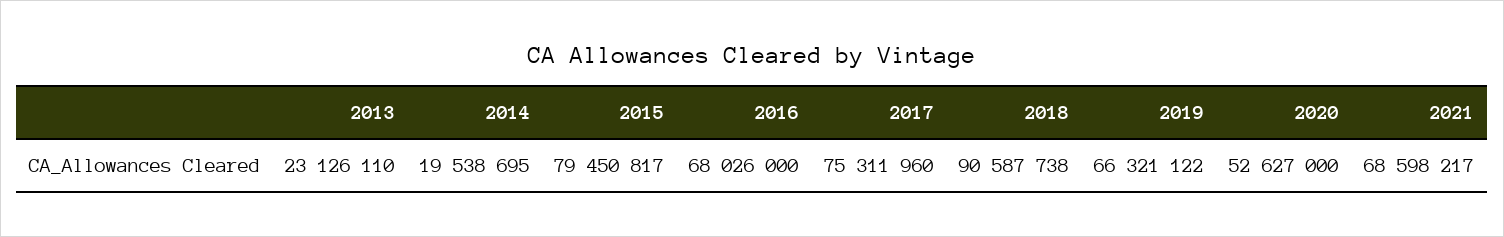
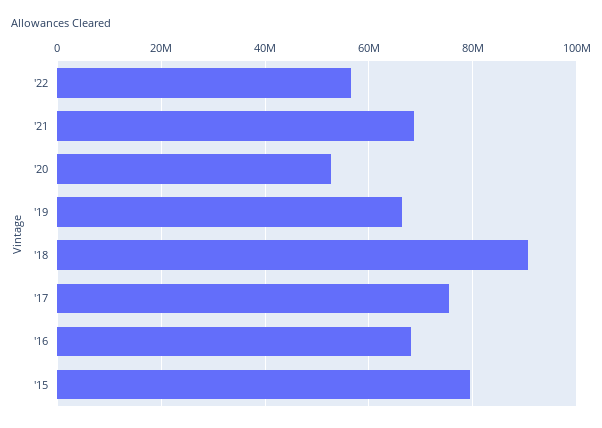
2013: 23126110 -> none
2014: 19538695 -> none
'22: none -> 56000000

